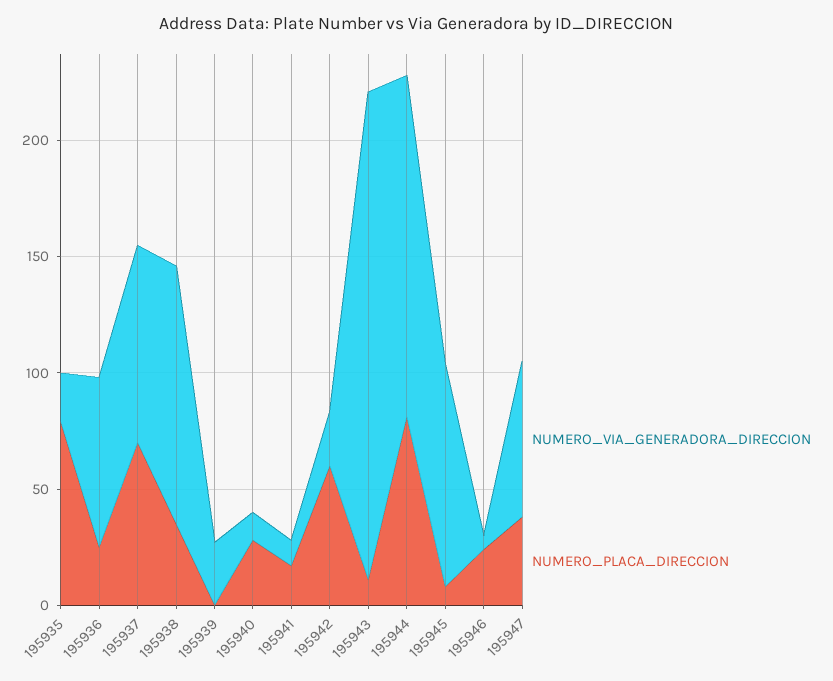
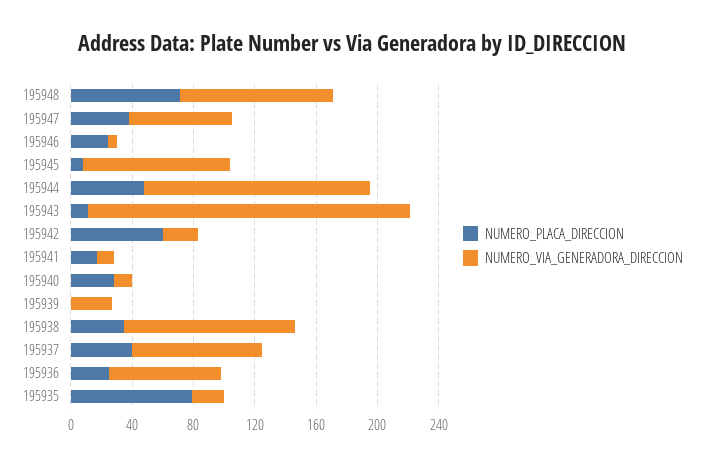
NUMERO_PLACA_DIRECCION, 195937: 70 -> 40
NUMERO_PLACA_DIRECCION, 195944: 80 -> 50
NUMERO_PLACA_DIRECCION, 195948: none -> 70
NUMERO_VIA_GENERADORA_DIRECCION, 195948: none -> 100

